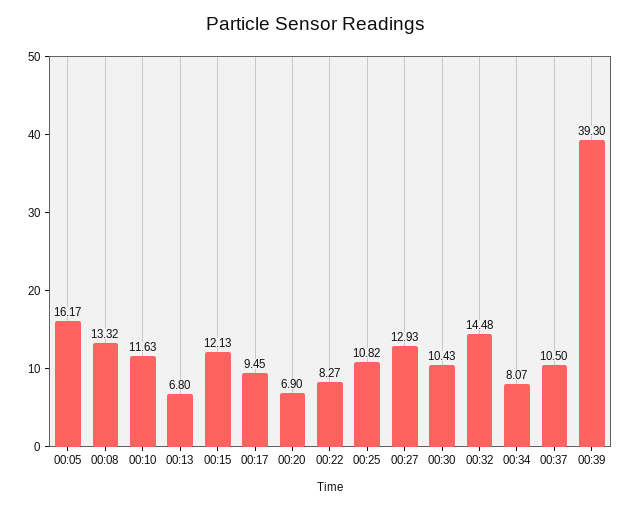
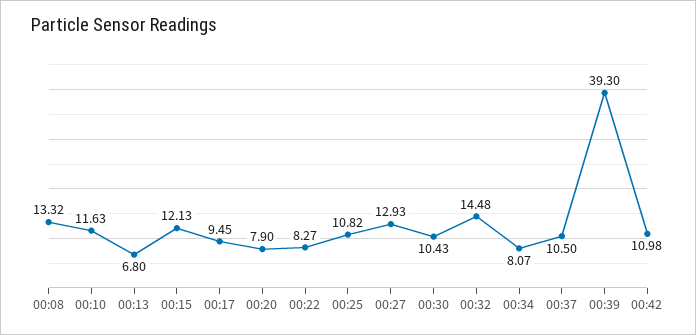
00:05: 16.17 -> none
00:20: 6.9 -> 7.9
00:42: none -> 10.98

